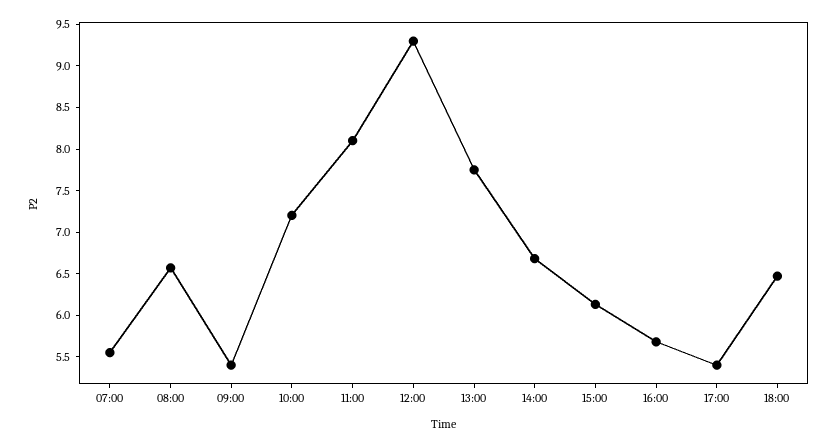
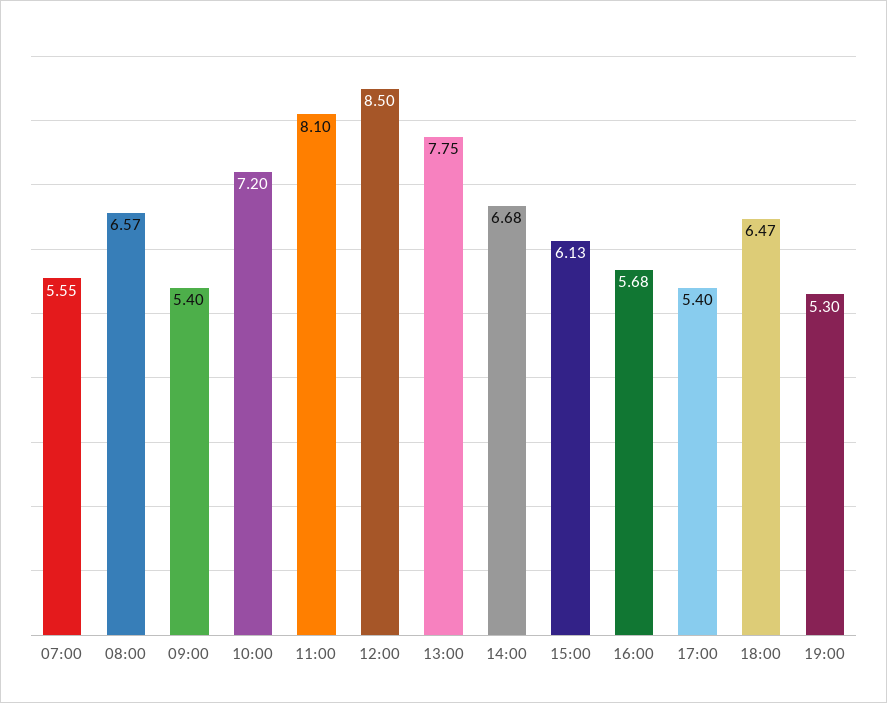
12:00: 9.3 -> 8.5
19:00: none -> 5.3

